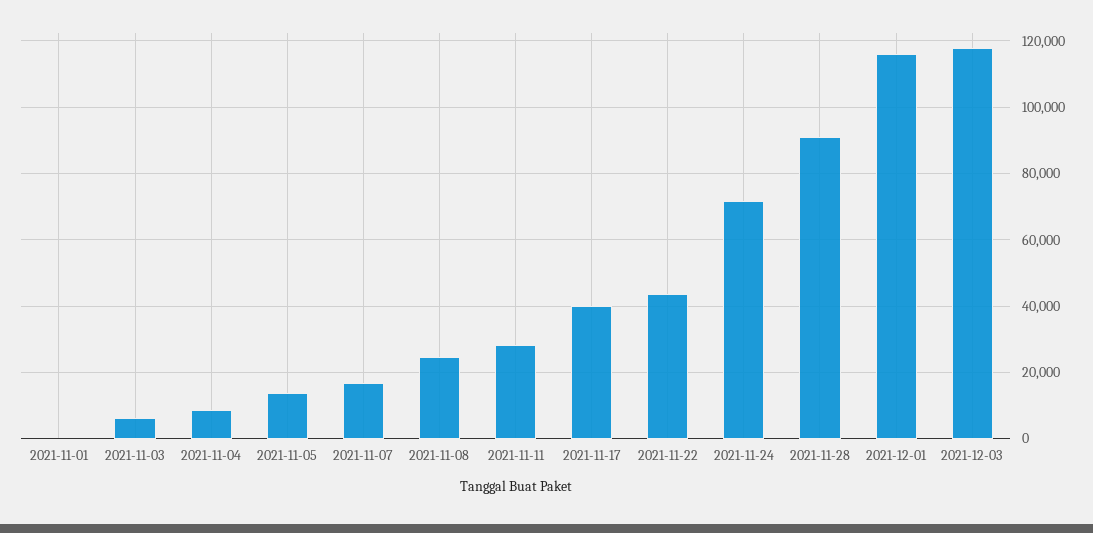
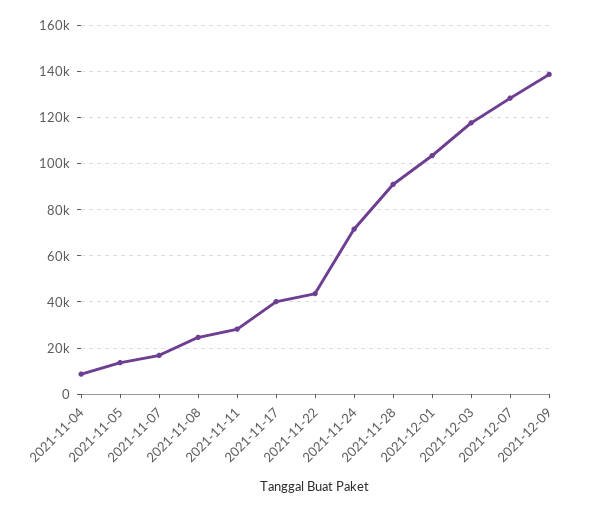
2021-11-01: 0 -> none
2021-11-03: 6000 -> none
2021-12-01: 116000 -> 105000
2021-12-07: none -> 130000
2021-12-09: none -> 140000

